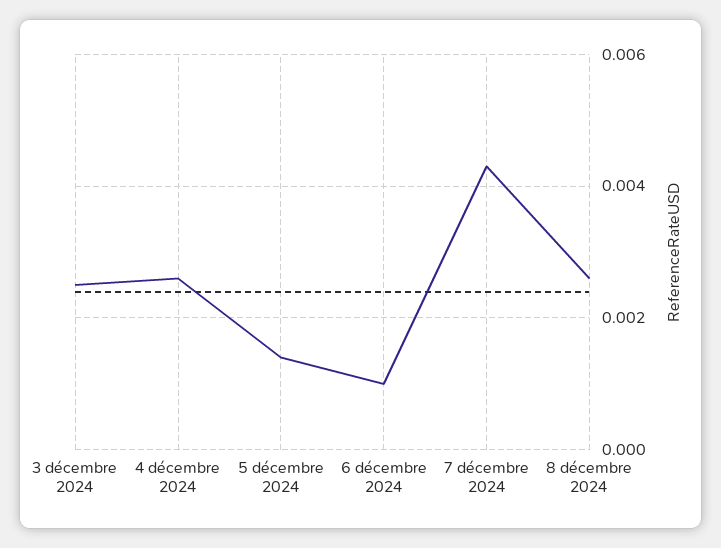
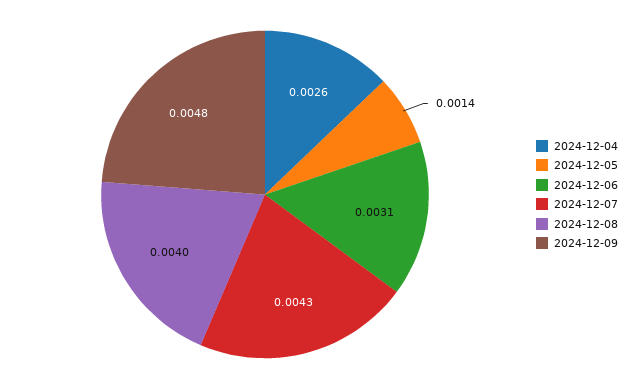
3 décembre 2024: 0.0025 -> none
6 décembre 2024: 0.001 -> 0.0031
8 décembre 2024: 0.0025 -> 0.004
2024-12-09: none -> 0.0048

